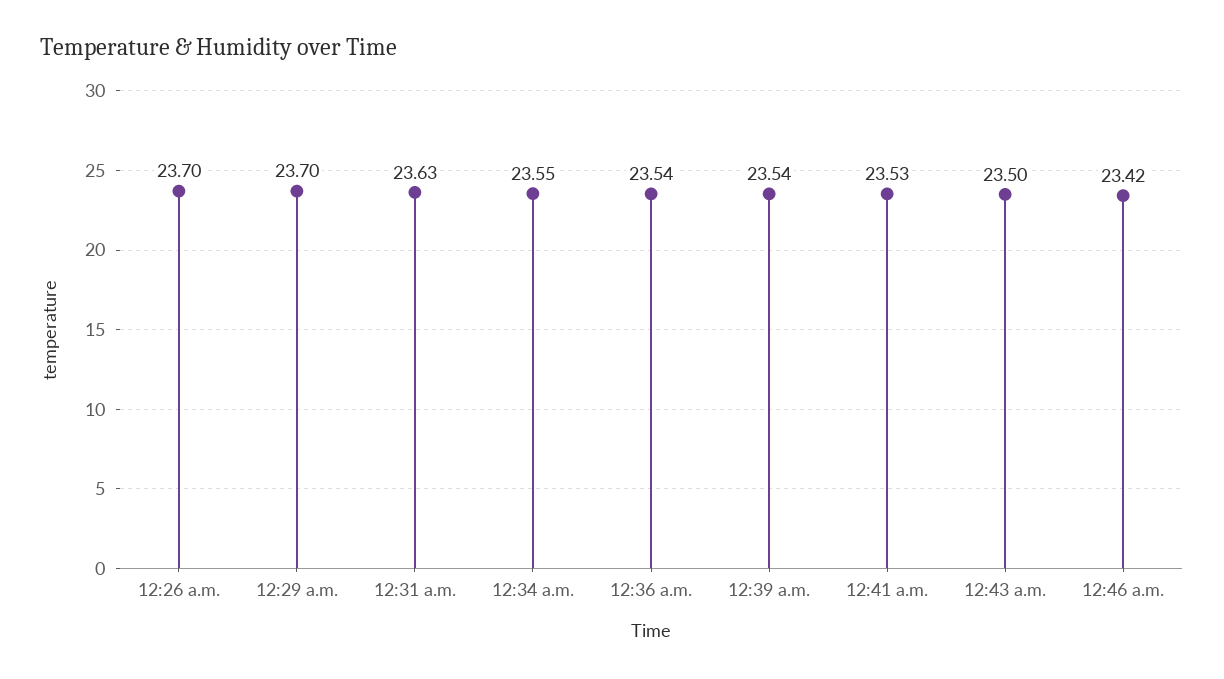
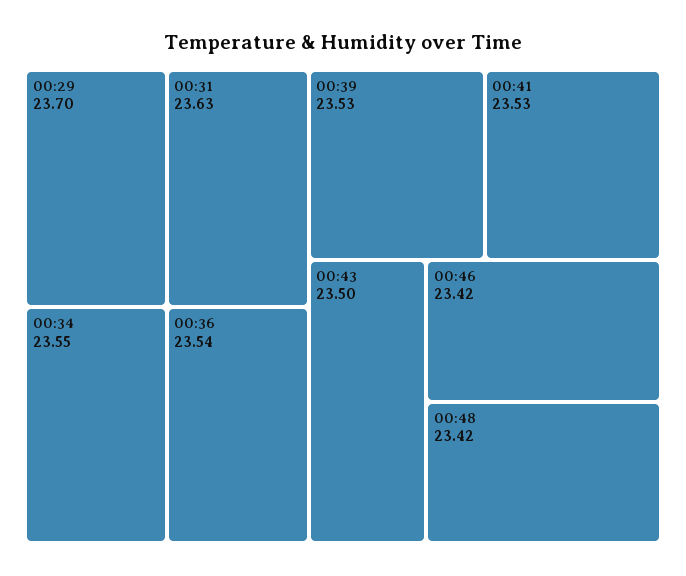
12:26 a.m.: 23.7 -> none
12:39 a.m.: 23.54 -> 23.53
00:48: none -> 23.42

